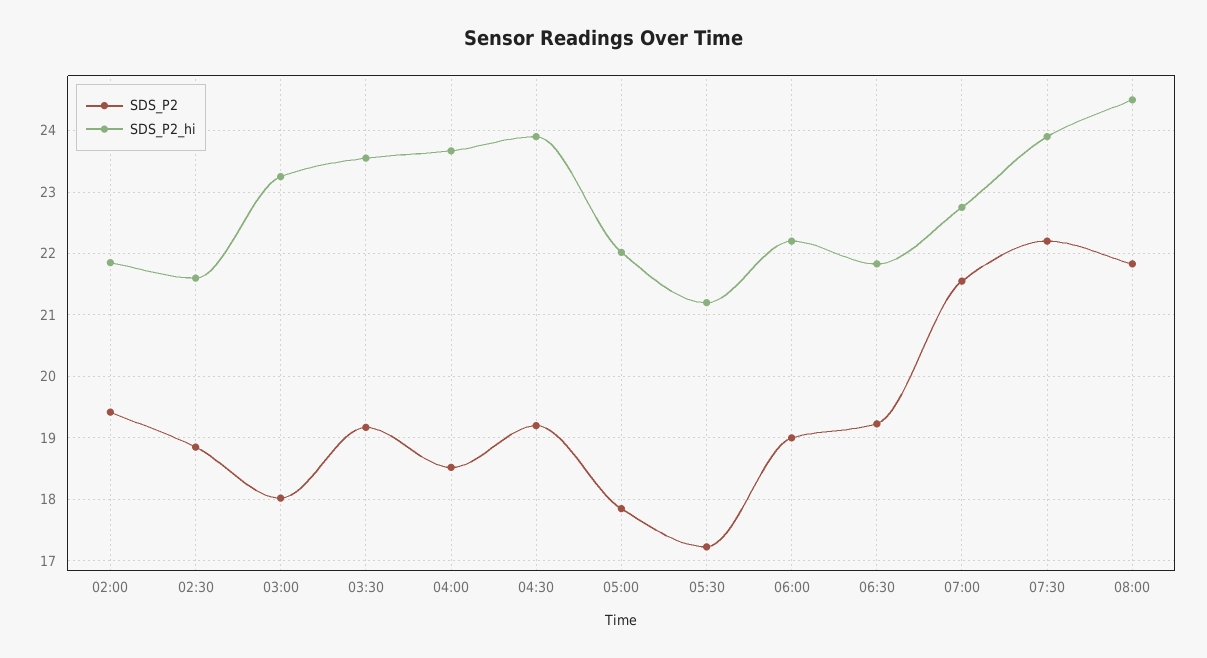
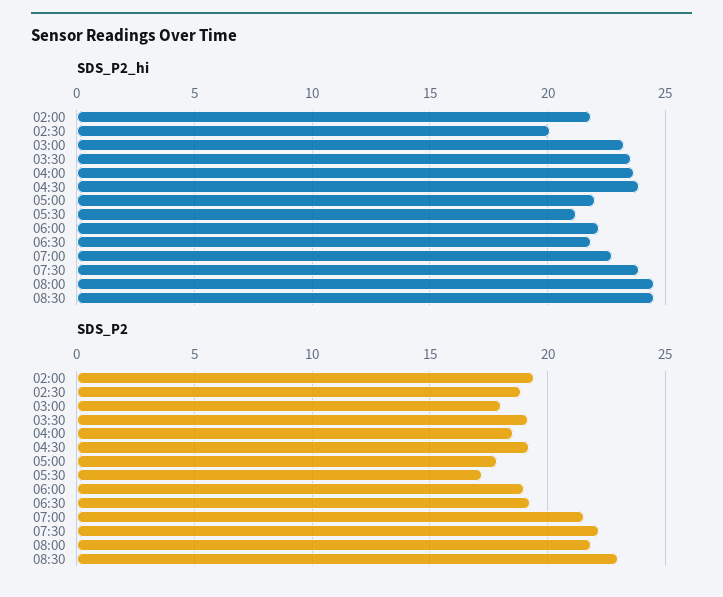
SDS_P2_hi, 02:30: 21.6 -> 20
SDS_P2_hi, 08:30: none -> 24.5
SDS_P2, 08:30: none -> 23

